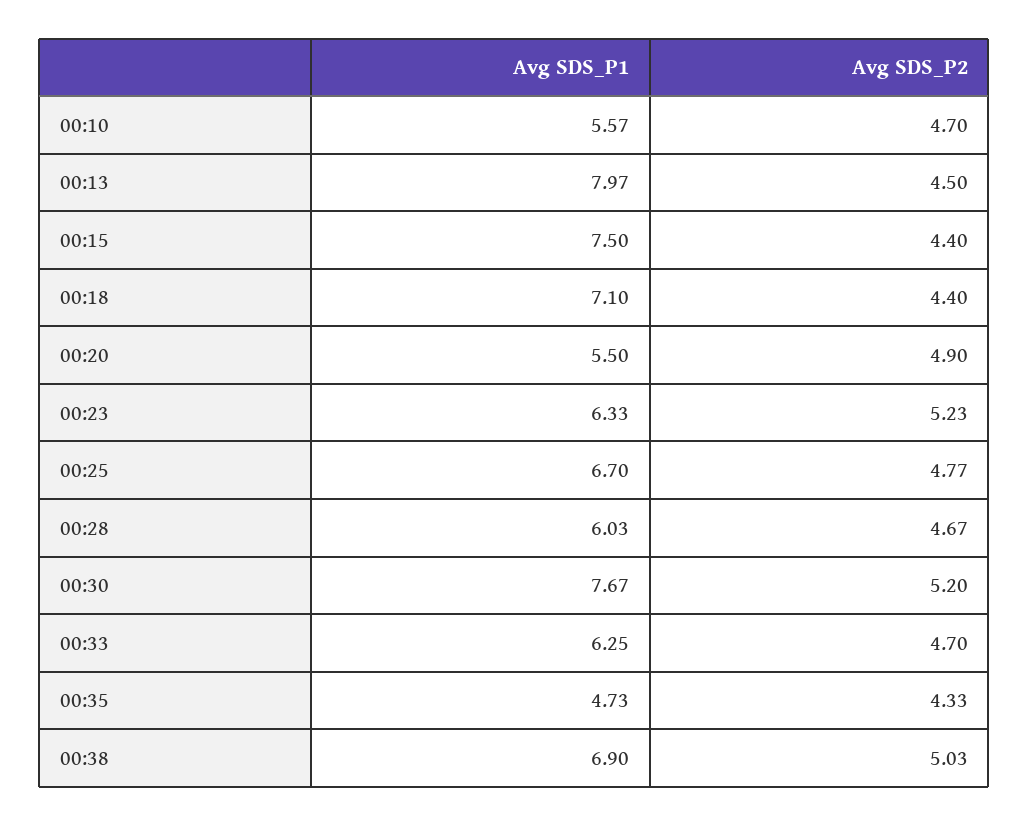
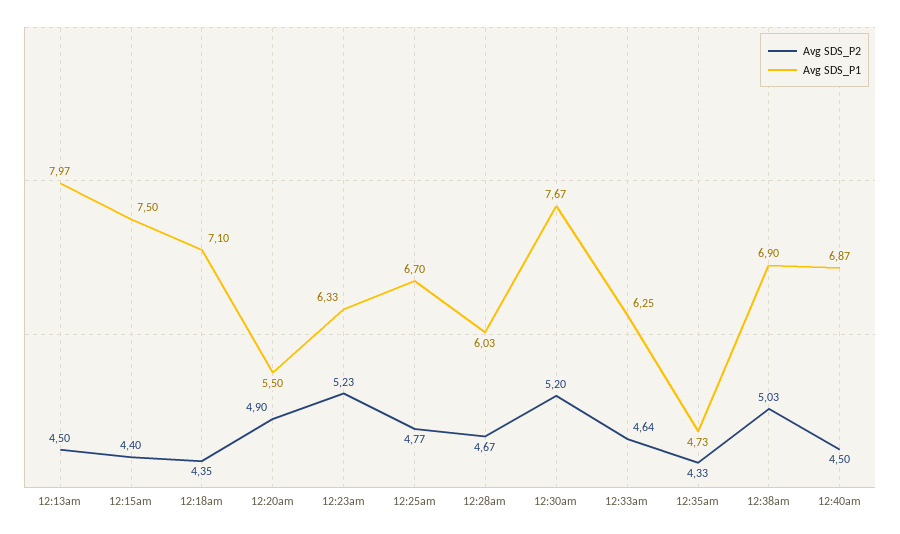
Avg SDS_P1, 00:10: 5.57 -> none
Avg SDS_P2, 00:10: 4.7 -> none
Avg SDS_P2, 00:18: 4.4 -> 4.35
Avg SDS_P2, 00:33: 4.7 -> 4.64
Avg SDS_P2, 12:40am: none -> 4.5
Avg SDS_P1, 12:40am: none -> 6.87

